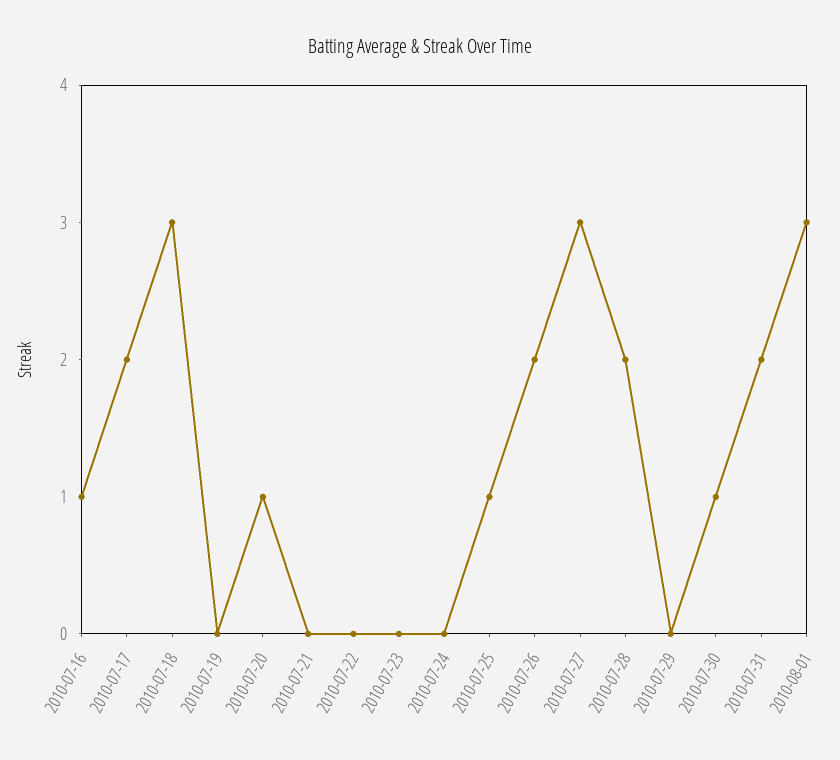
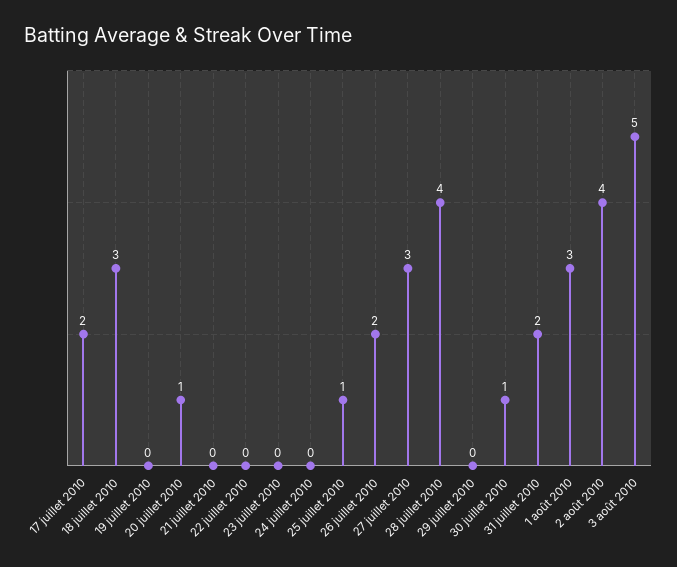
2010-07-16: 1 -> none
2010-07-28: 2 -> 4
2 août 2010: none -> 4
3 août 2010: none -> 5

